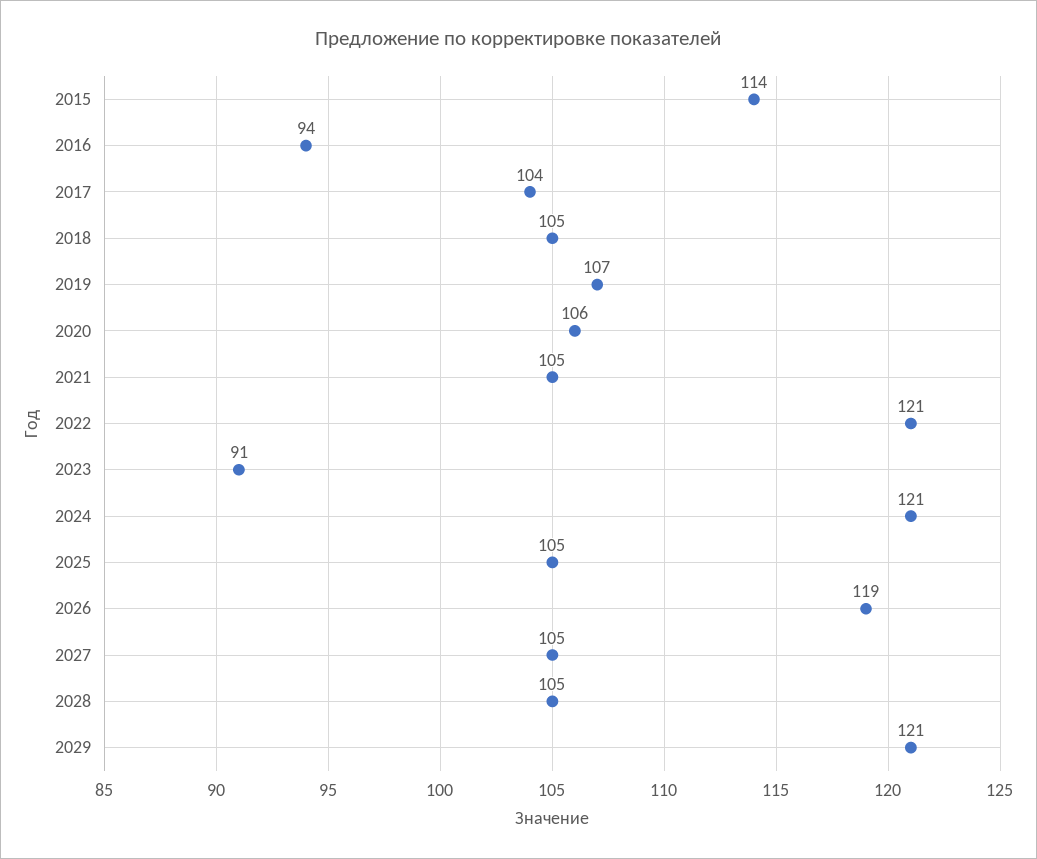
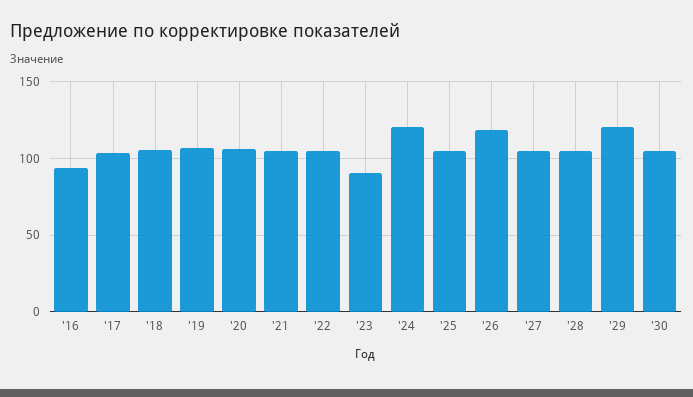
2015: 114 -> none
2022: 121 -> 105
'30: none -> 105

